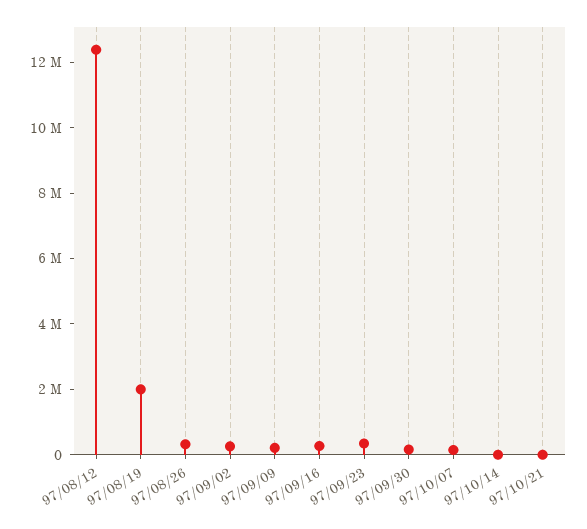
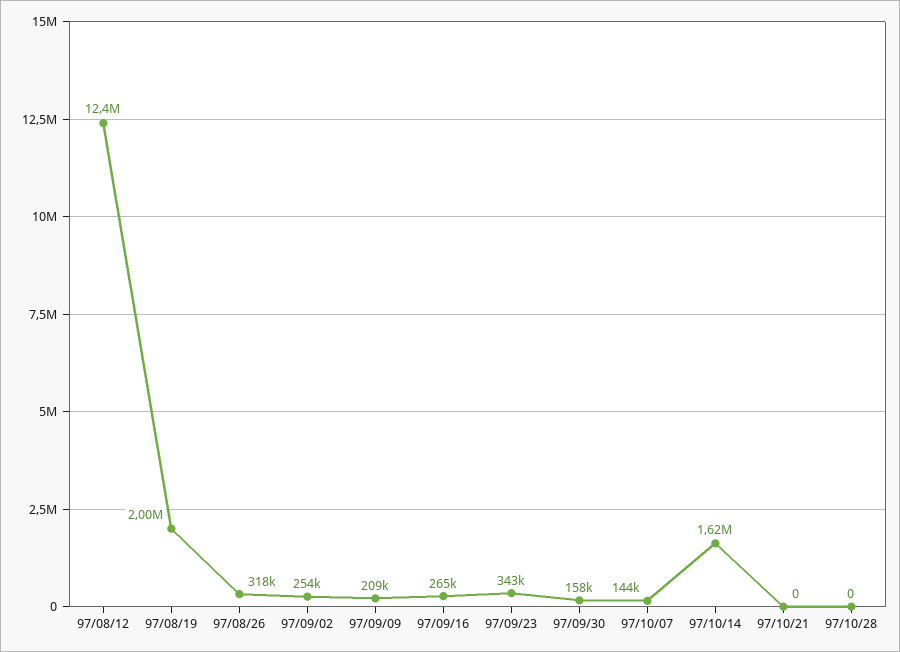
97/10/14: 0 -> 1620000
97/10/28: none -> 0

